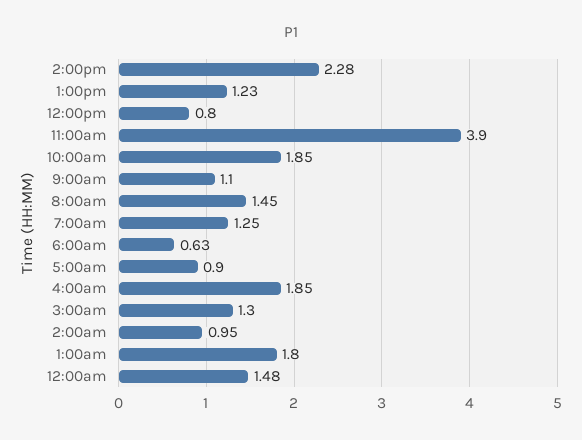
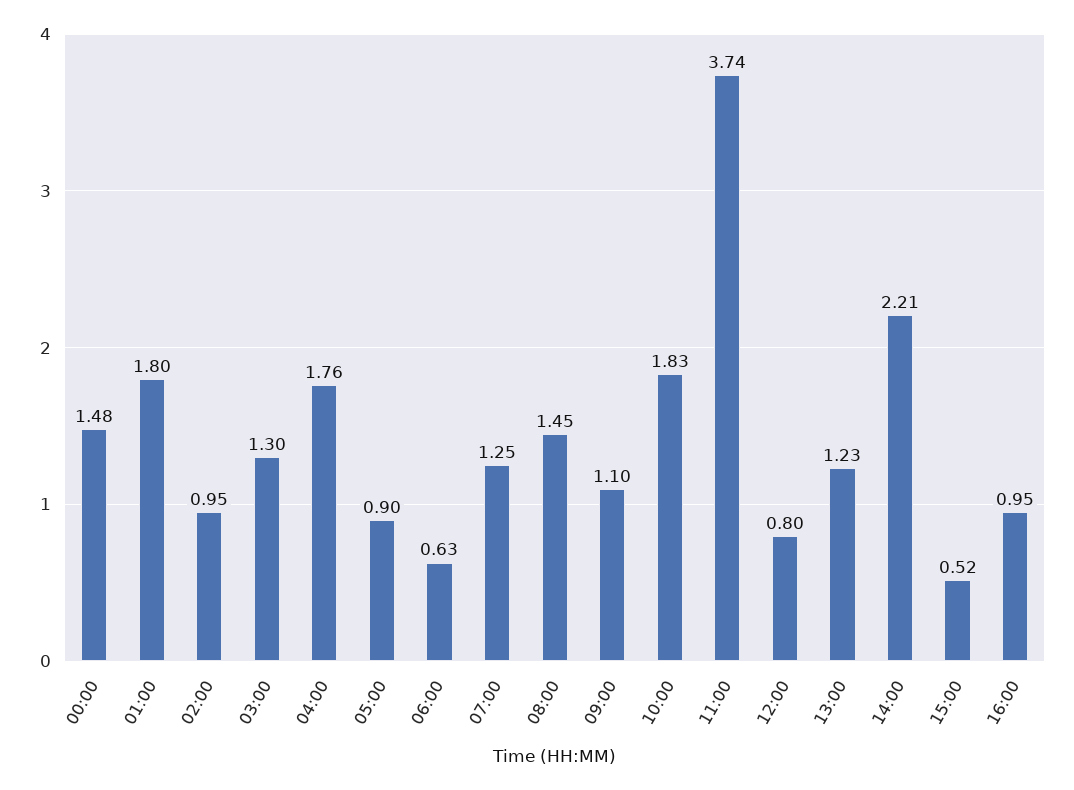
2:00pm: 2.28 -> 2.21
11:00am: 3.9 -> 3.74
10:00am: 1.85 -> 1.83
4:00am: 1.85 -> 1.76
15:00: none -> 0.52
16:00: none -> 0.95

